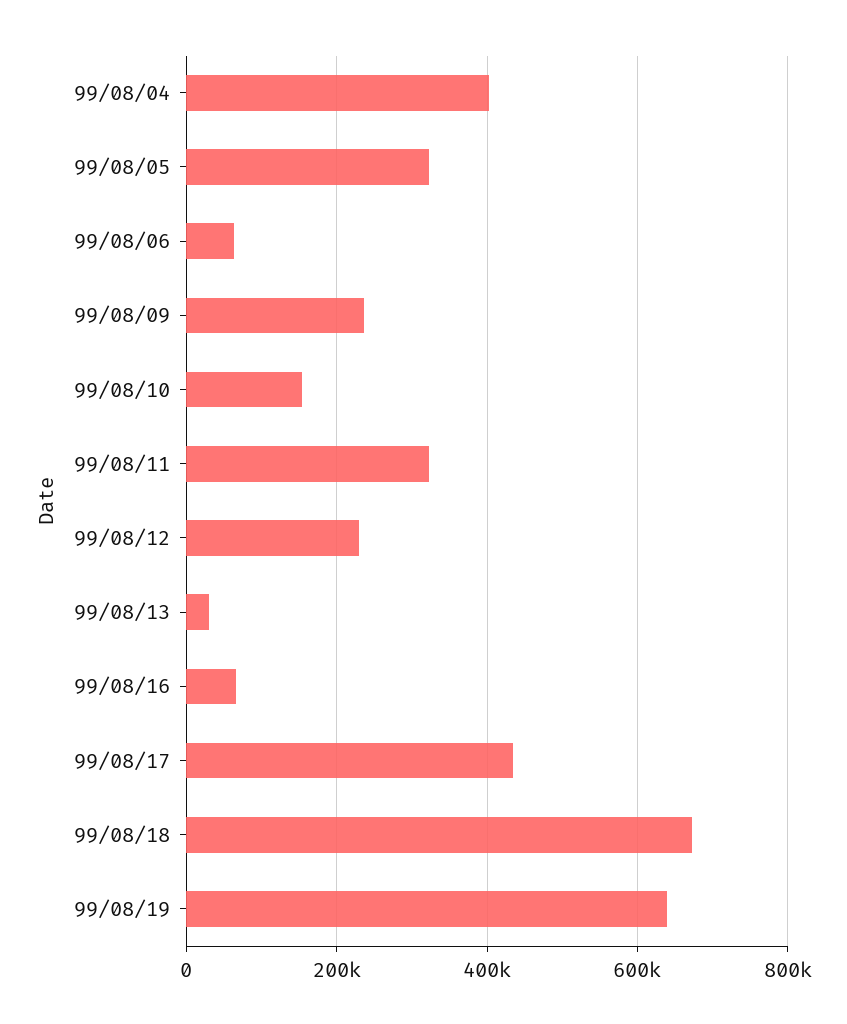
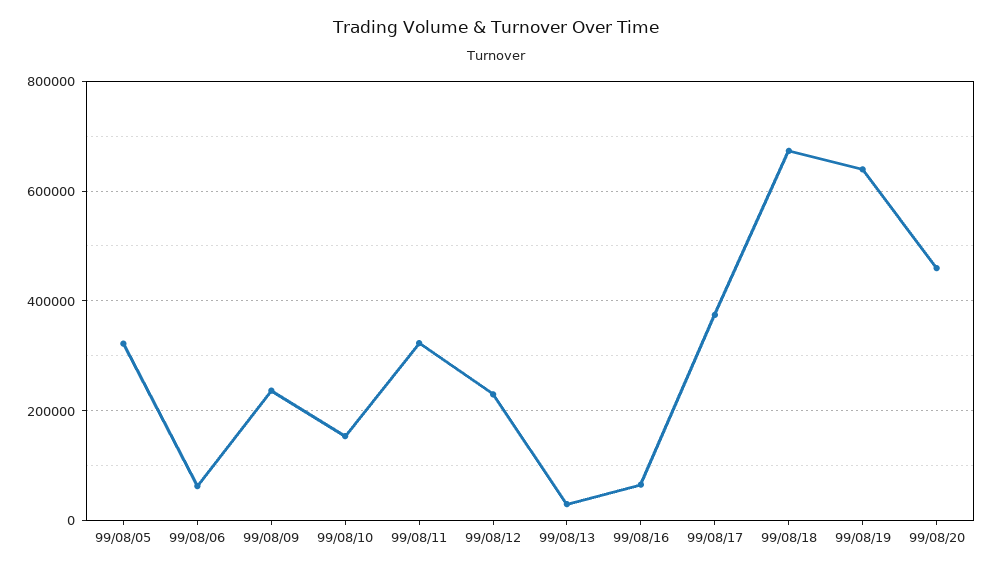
99/08/04: 400000 -> none
99/08/17: 440000 -> 380000
99/08/20: none -> 460000

